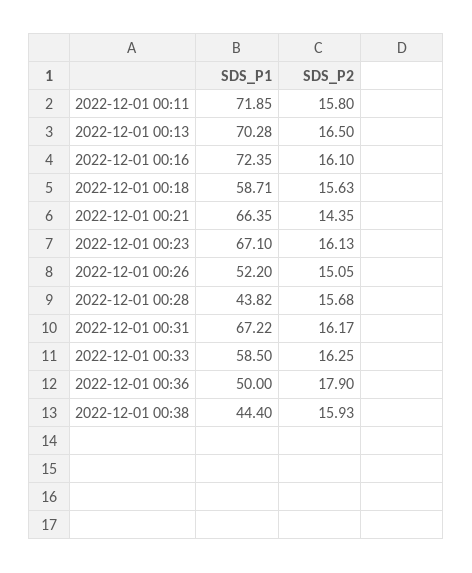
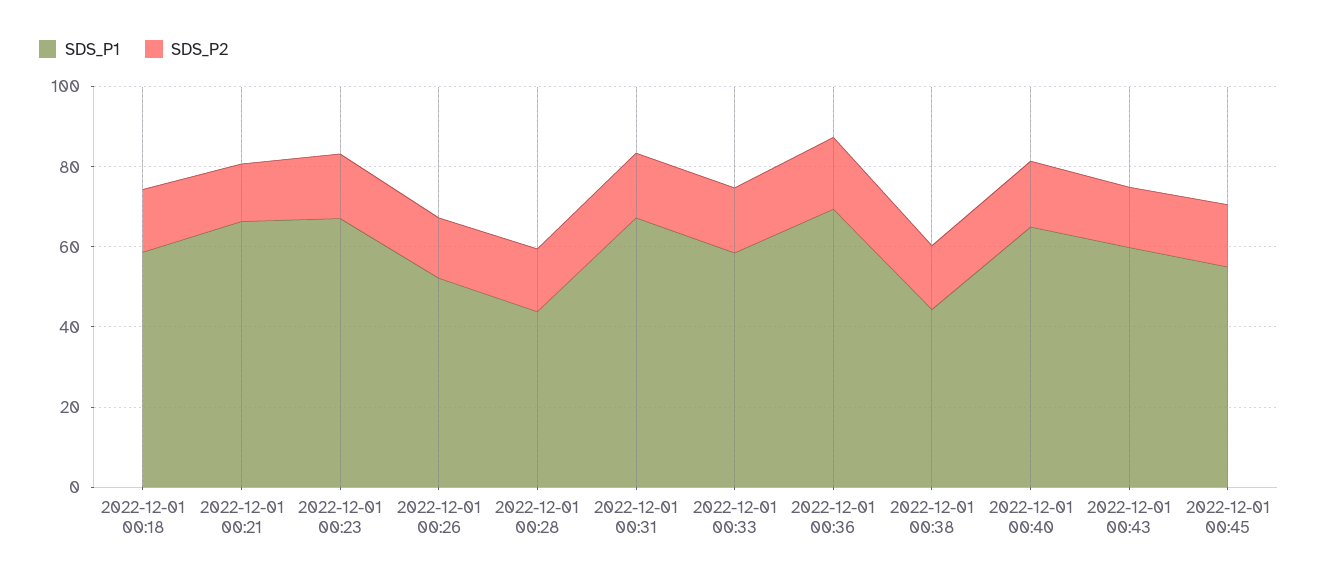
SDS_P1, 2022-12-01 00:11: 71.85 -> none
SDS_P2, 2022-12-01 00:11: 15.8 -> none
SDS_P1, 2022-12-01 00:13: 70.28 -> none
SDS_P2, 2022-12-01 00:13: 16.5 -> none
SDS_P1, 2022-12-01 00:16: 72.35 -> none
SDS_P2, 2022-12-01 00:16: 16.1 -> none
SDS_P1, 2022-12-01 00:36: 50 -> 70
SDS_P1, 2022-12-01 00:40: none -> 65
SDS_P2, 2022-12-01 00:40: none -> 15
SDS_P1, 2022-12-01 00:43: none -> 60
SDS_P2, 2022-12-01 00:43: none -> 15
SDS_P1, 2022-12-01 00:45: none -> 55
SDS_P2, 2022-12-01 00:45: none -> 15

